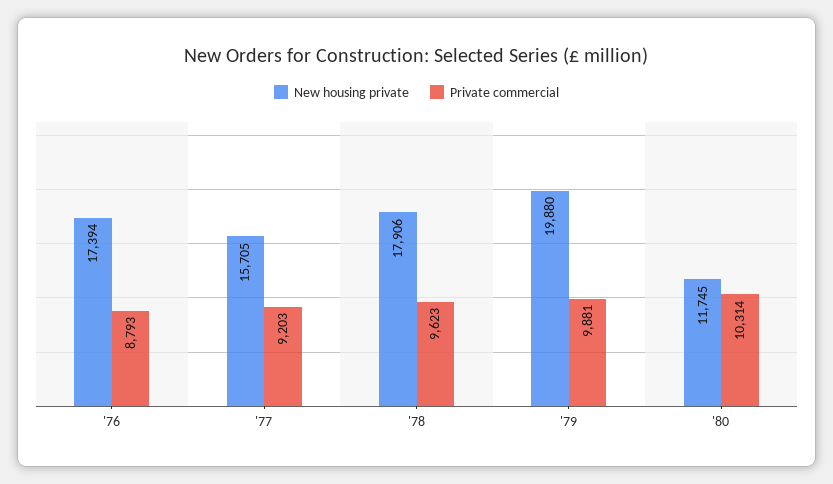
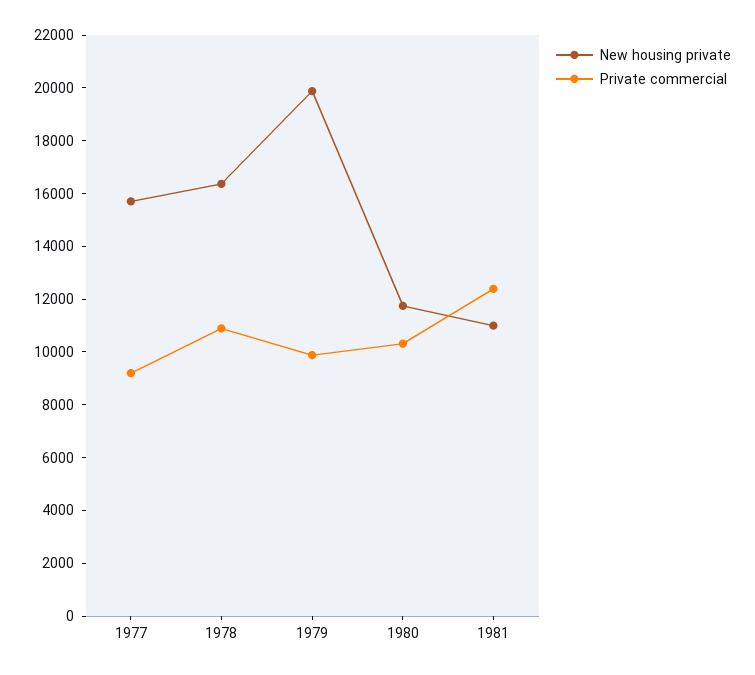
New housing private, '76: 17394 -> none
Private commercial, '76: 8793 -> none
New housing private, '78: 17906 -> 16500
Private commercial, '78: 9623 -> 11000
New housing private, 1981: none -> 11000
Private commercial, 1981: none -> 12500

